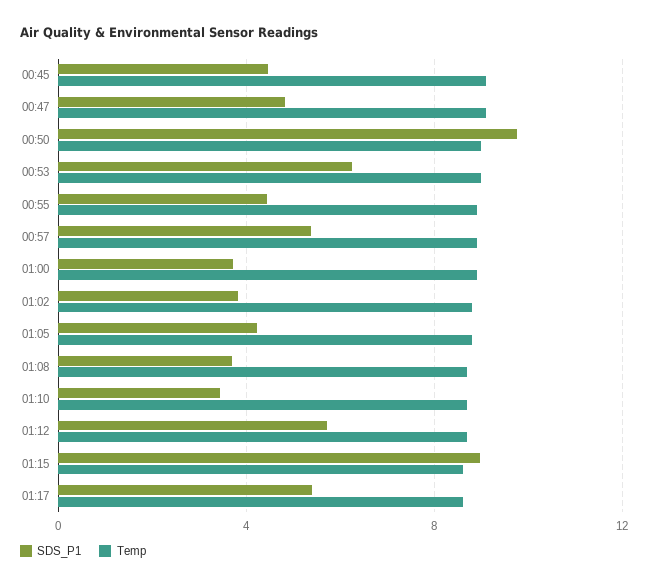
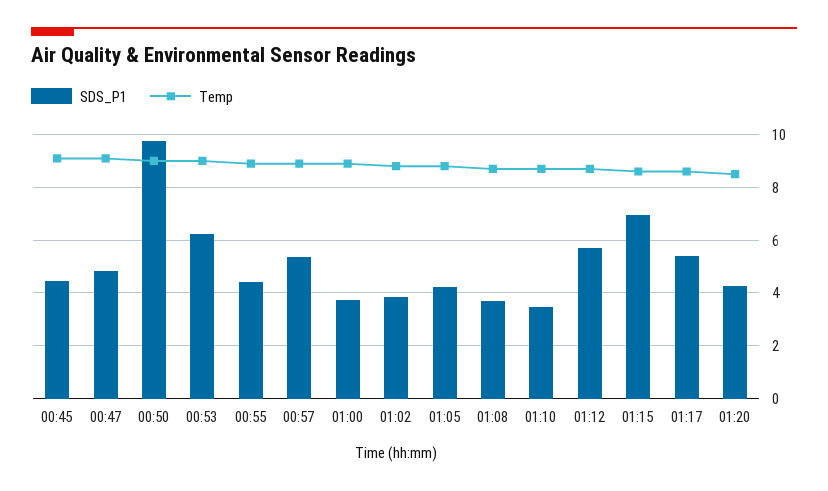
SDS_P1, 01:15: 9 -> 7
SDS_P1, 01:20: none -> 4.25
Temp, 01:20: none -> 8.5

